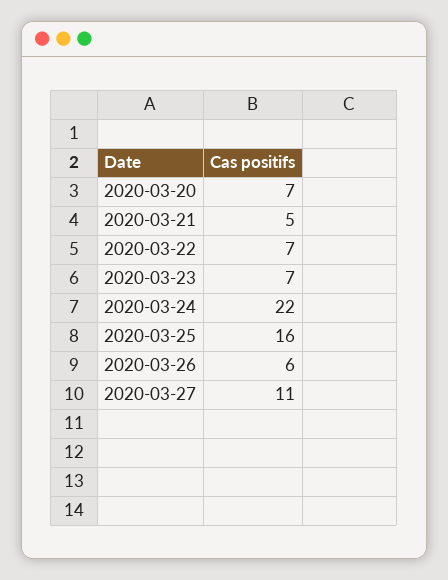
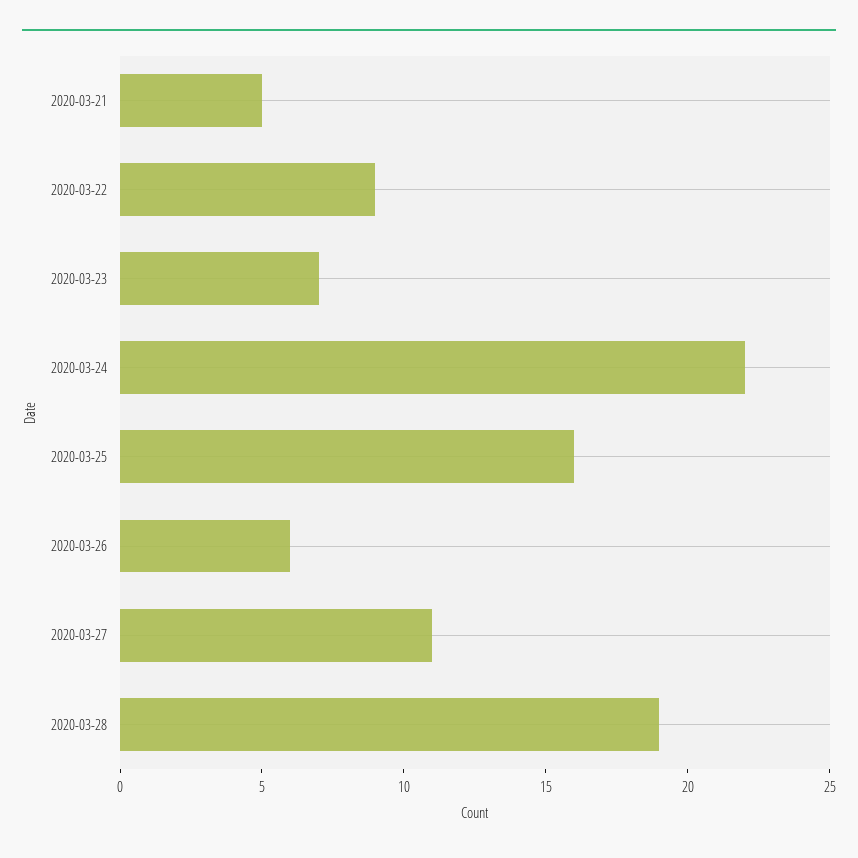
2020-03-20: 7 -> none
2020-03-22: 7 -> 9
2020-03-28: none -> 19

